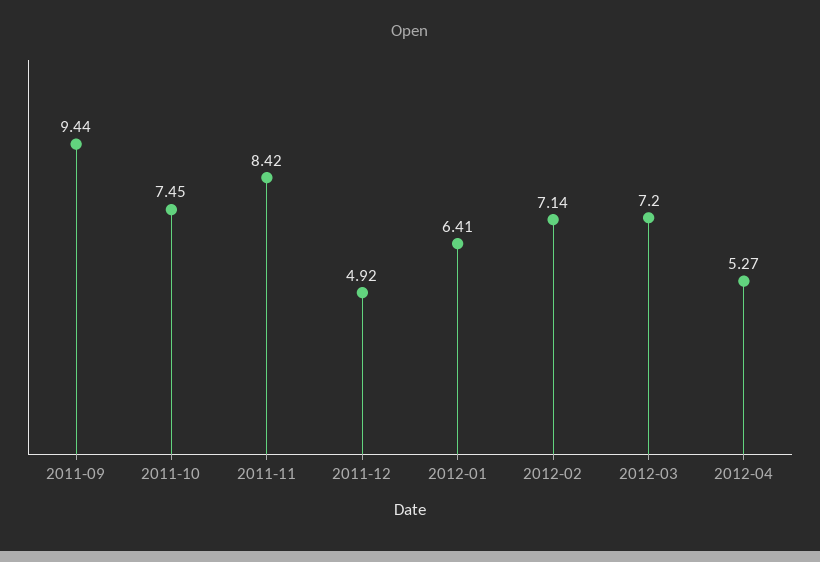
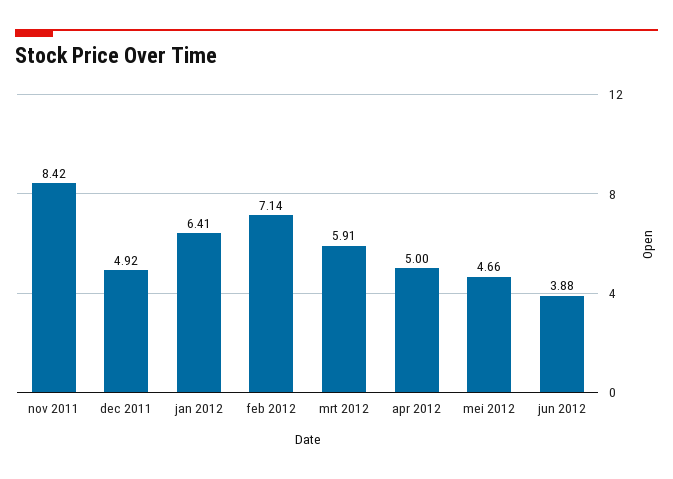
2011-09: 9.44 -> none
2011-10: 7.45 -> none
2012-03: 7.2 -> 5.91
2012-04: 5.27 -> 5
mei 2012: none -> 4.66
jun 2012: none -> 3.88

